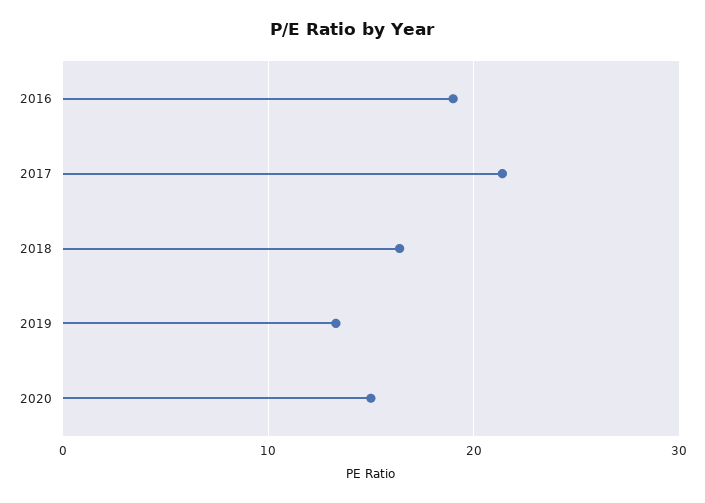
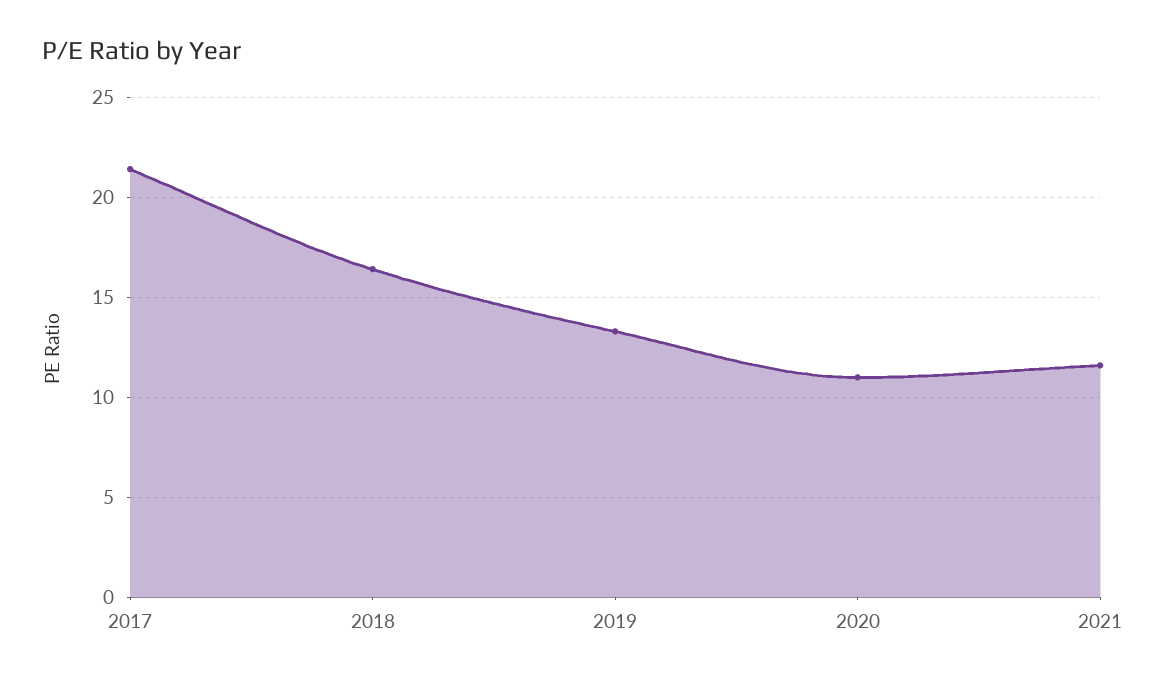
2016: 19 -> none
2020: 15 -> 11
2021: none -> 11.5

